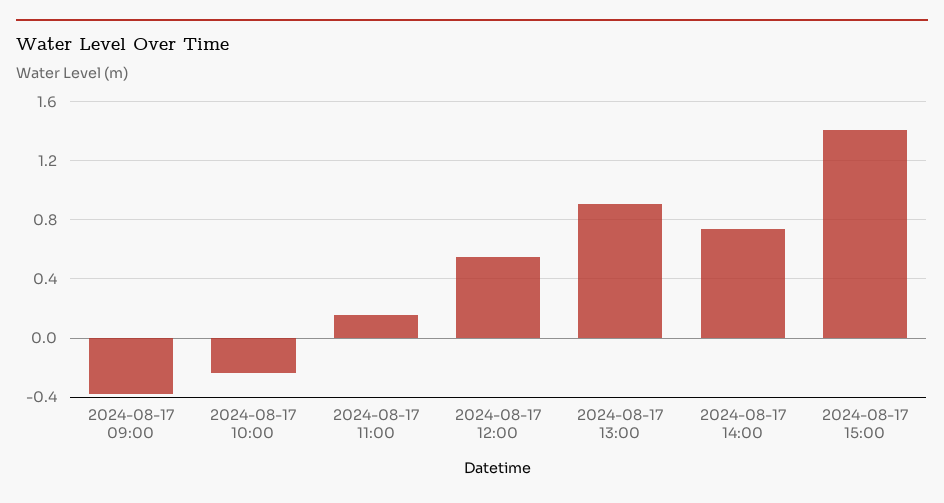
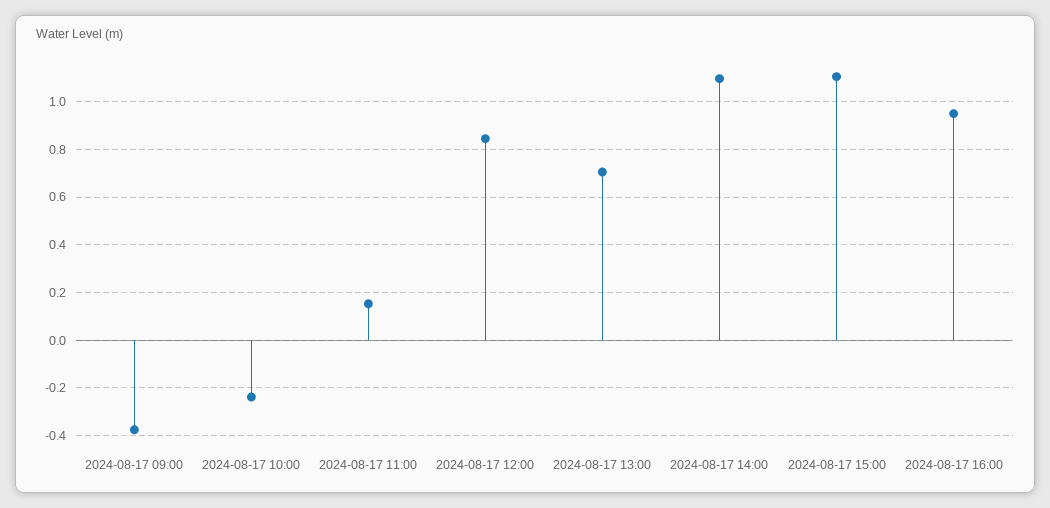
2024-08-17 12:00: 0.55 -> 0.85
2024-08-17 13:00: 0.9 -> 0.7
2024-08-17 14:00: 0.75 -> 1.1
2024-08-17 15:00: 1.4 -> 1.1
2024-08-17 16:00: none -> 0.95

